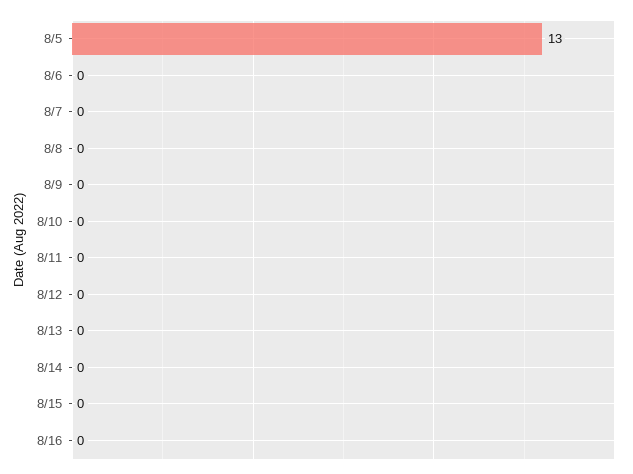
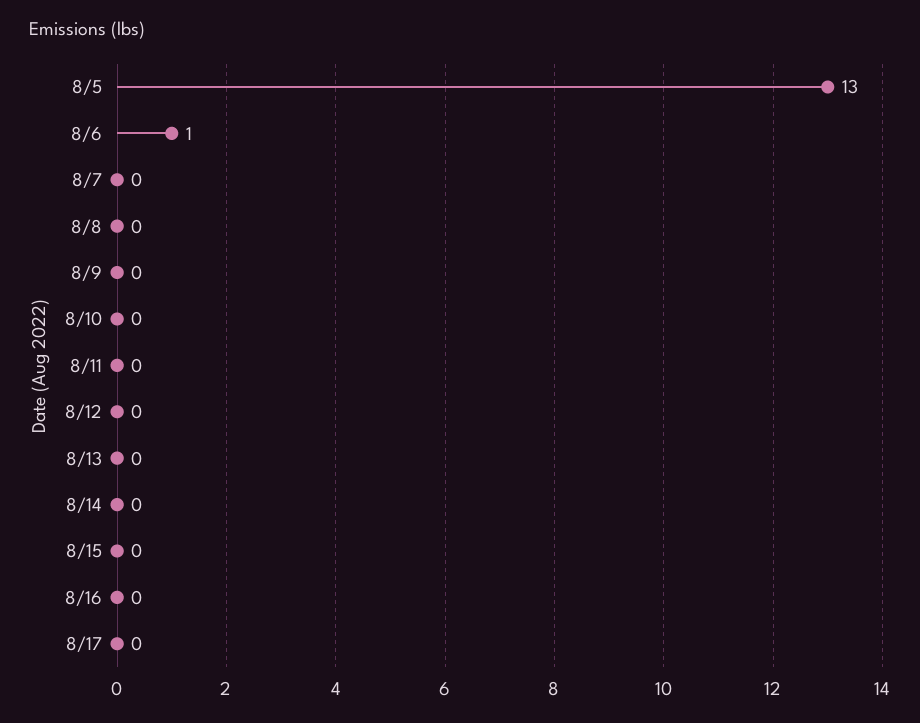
8/6: 0 -> 1
8/17: none -> 0

